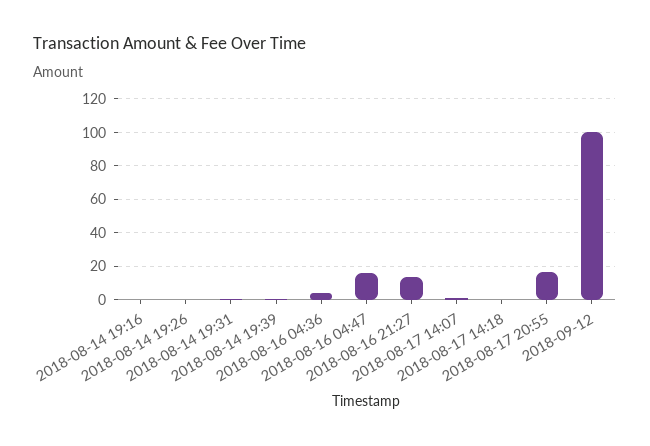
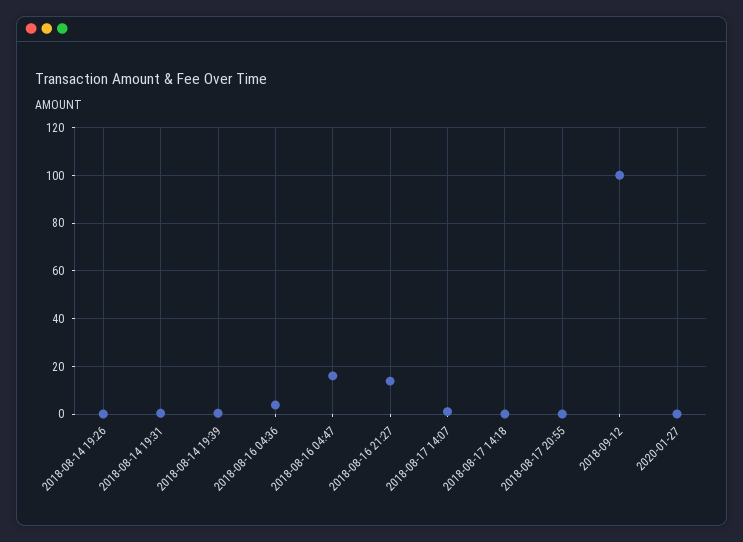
2018-08-14 19:16: 0 -> none
2018-08-17 20:55: 15 -> 0
2020-01-27: none -> 0

